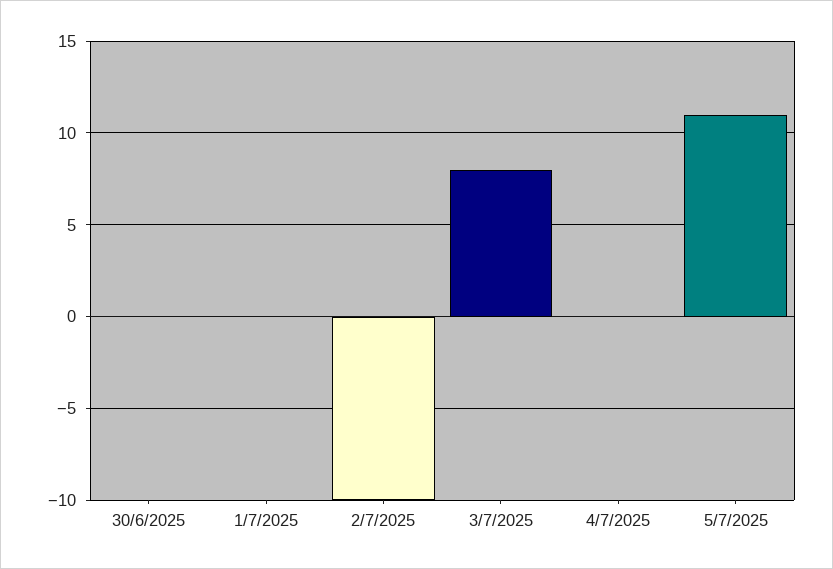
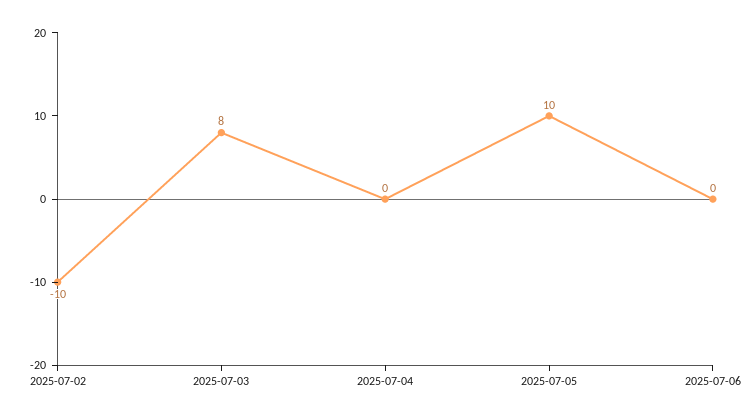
30/6/2025: 0 -> none
1/7/2025: 0 -> none
5/7/2025: 11 -> 10
2025-07-06: none -> 0

